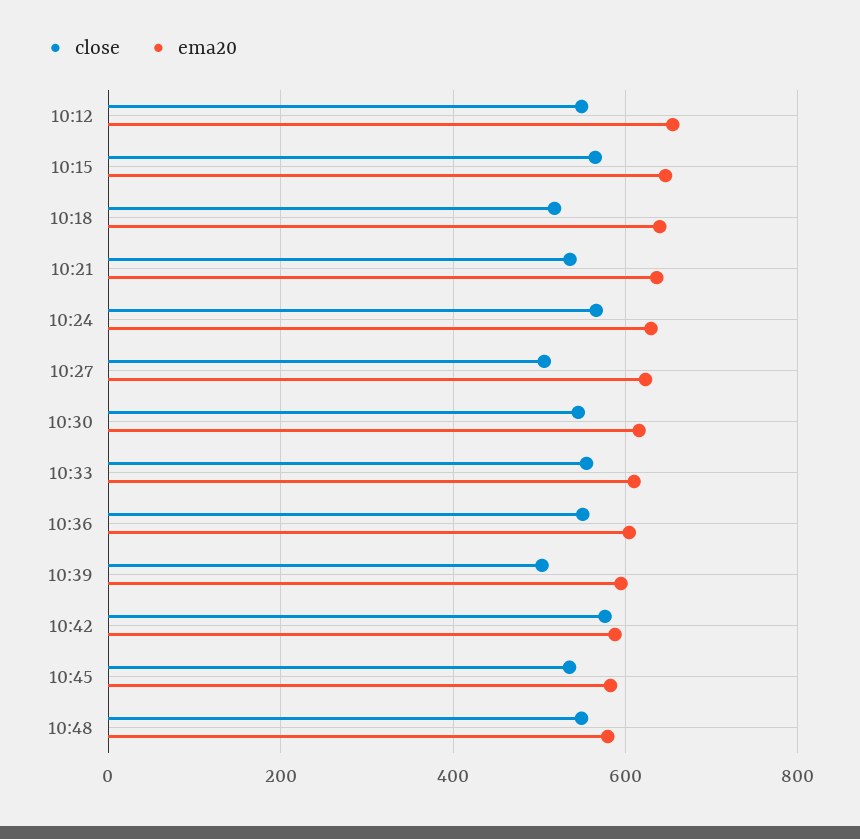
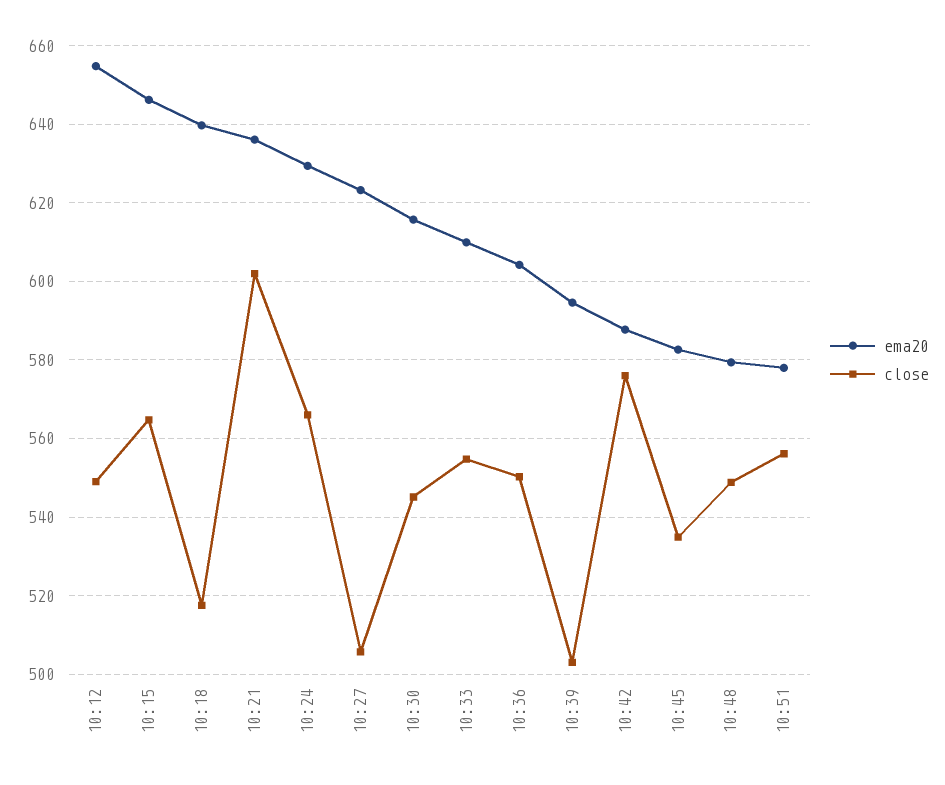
close, 10:21: 540 -> 602
ema20, 10:51: none -> 578
close, 10:51: none -> 556

